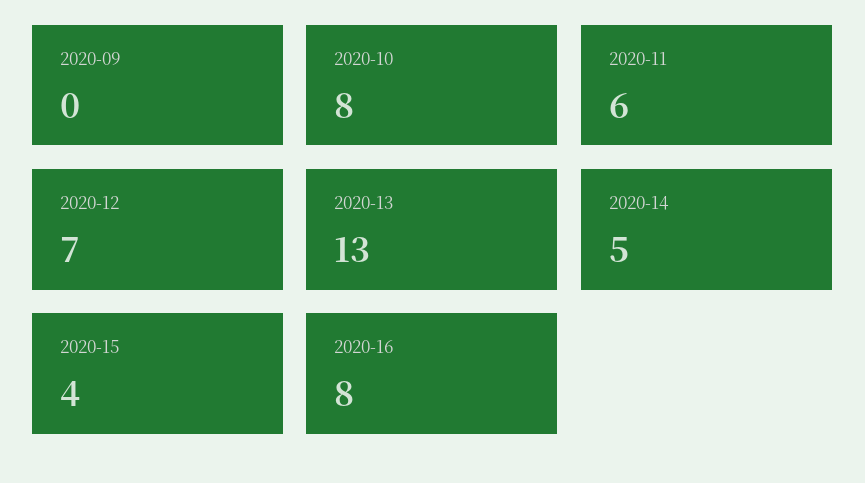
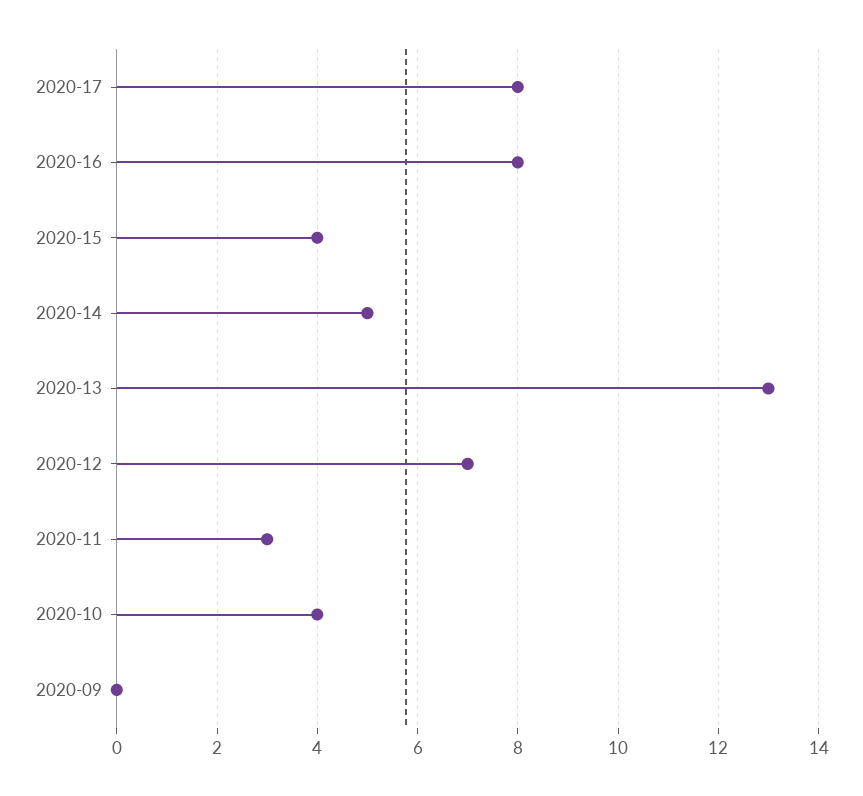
2020-10: 8 -> 4
2020-11: 6 -> 3
2020-17: none -> 8

